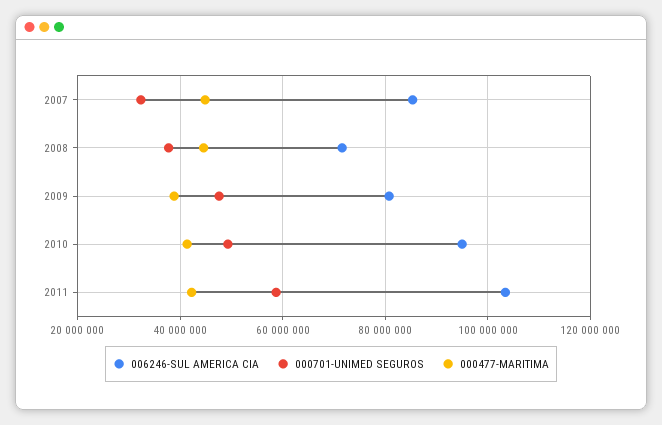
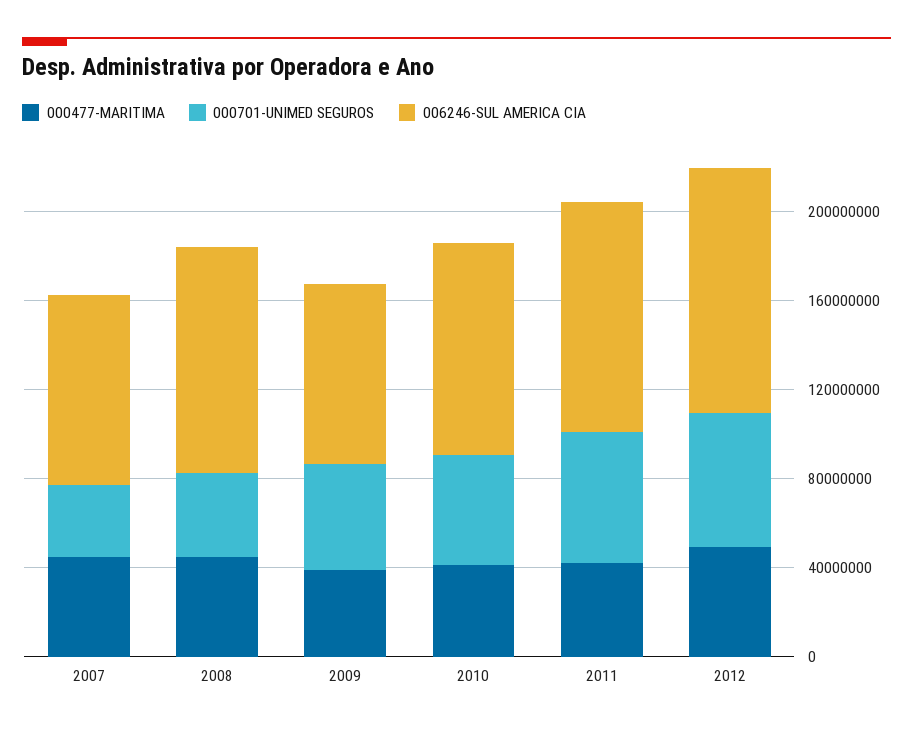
006246-SUL AMERICA CIA, 2008: 72000000 -> 100000000
000477-MARITIMA, 2012: none -> 50000000
000701-UNIMED SEGUROS, 2012: none -> 60000000
006246-SUL AMERICA CIA, 2012: none -> 110000000

